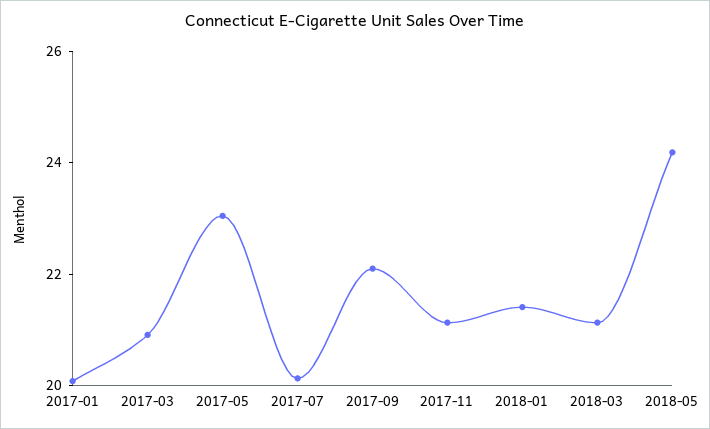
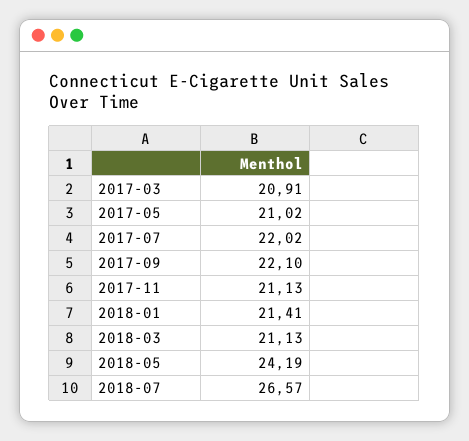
2017-01: 20 -> none
2017-05: 23 -> 21.02
2017-07: 20 -> 22.02
2018-07: none -> 26.57

